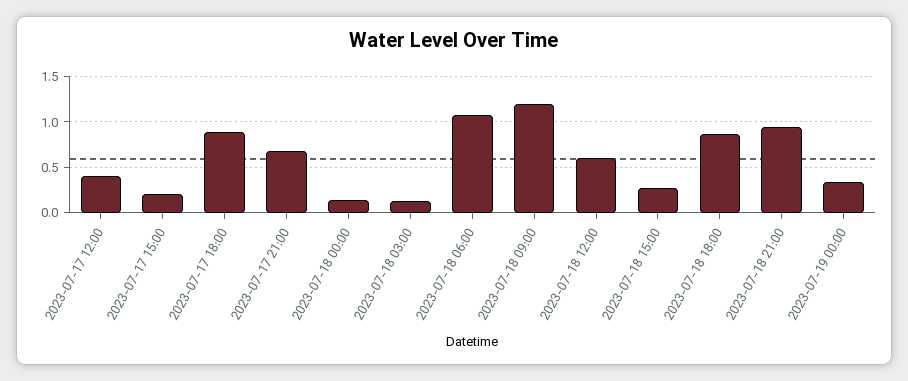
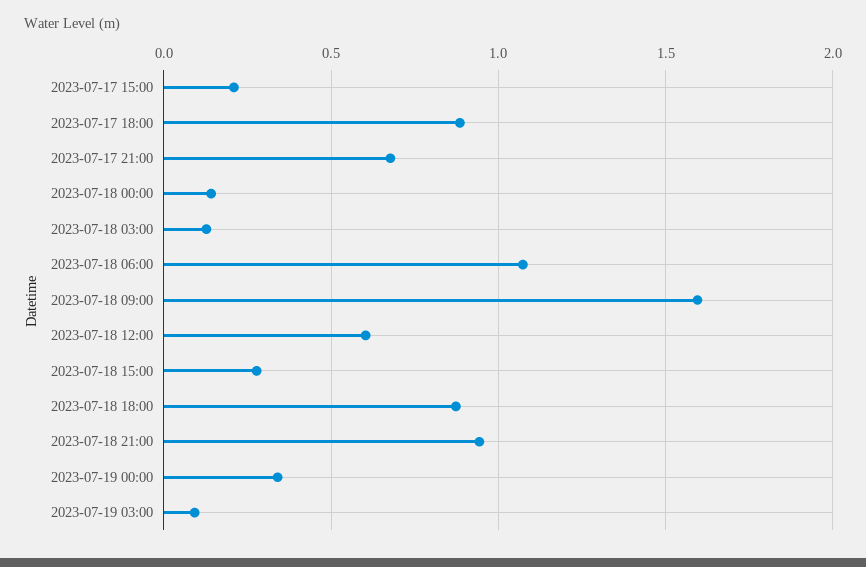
2023-07-17 12:00: 0.4 -> none
2023-07-18 09:00: 1.2 -> 1.6
2023-07-19 03:00: none -> 0.1

